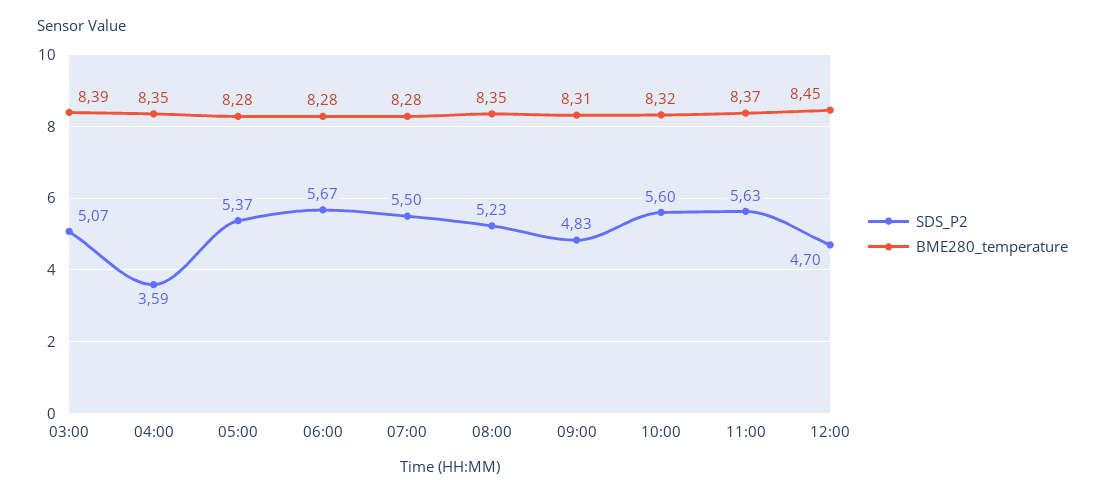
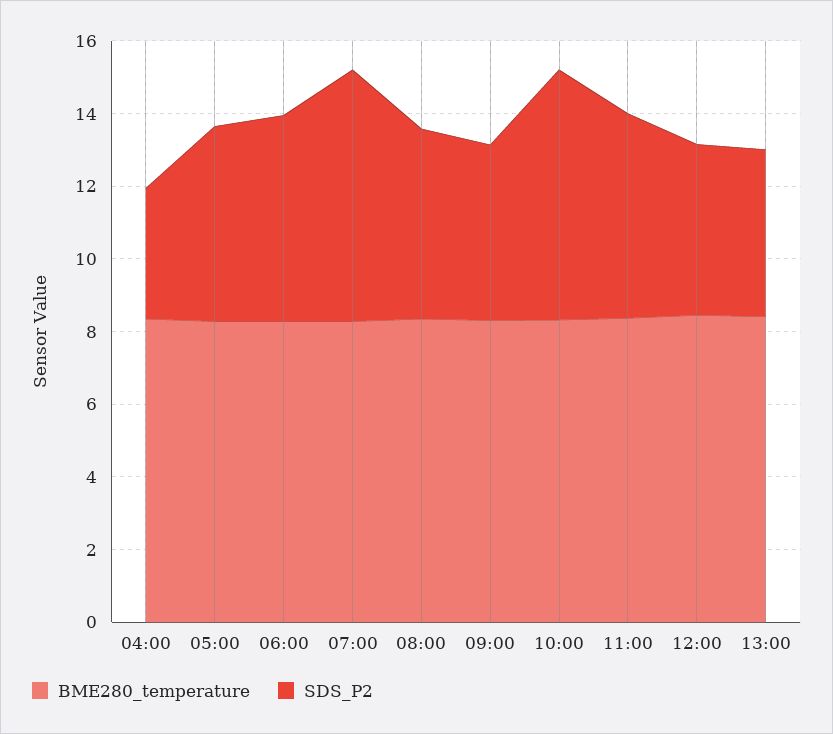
SDS_P2, 03:00: 5.07 -> none
BME280_temperature, 03:00: 8.39 -> none
SDS_P2, 07:00: 5.5 -> 7
SDS_P2, 10:00: 5.6 -> 7
BME280_temperature, 13:00: none -> 8.5
SDS_P2, 13:00: none -> 4.5

